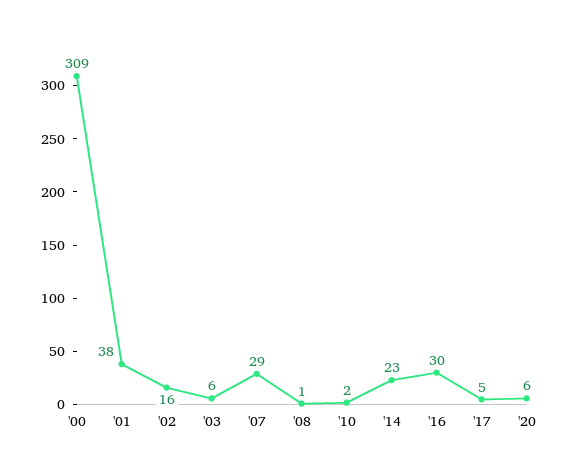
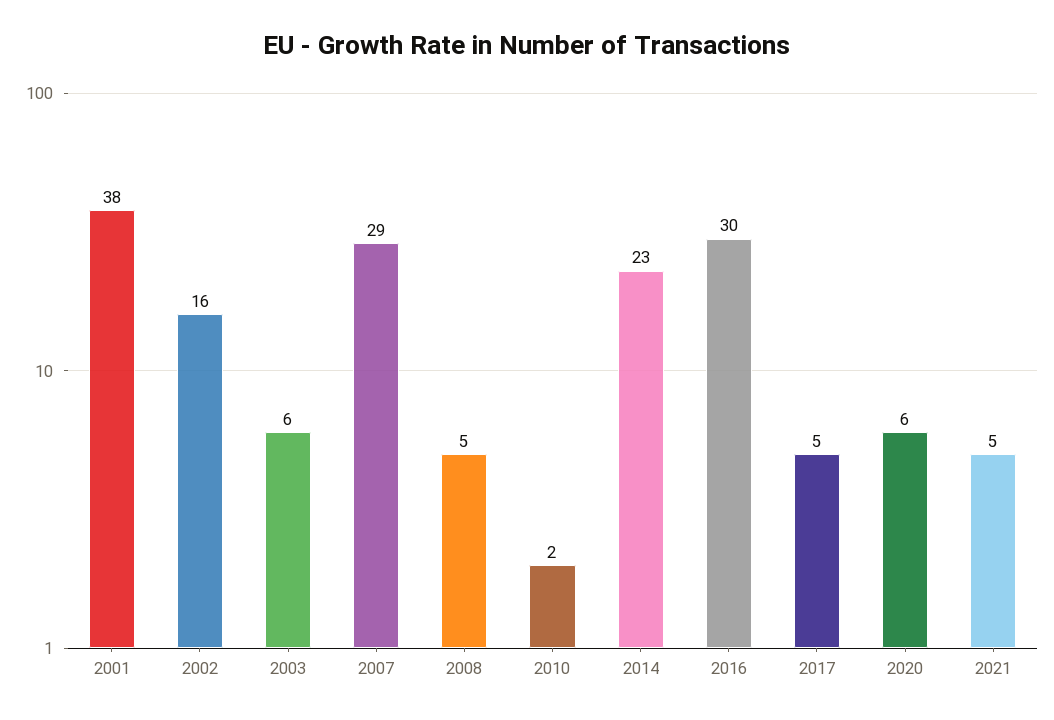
'00: 309 -> none
'08: 1 -> 5
2021: none -> 5

